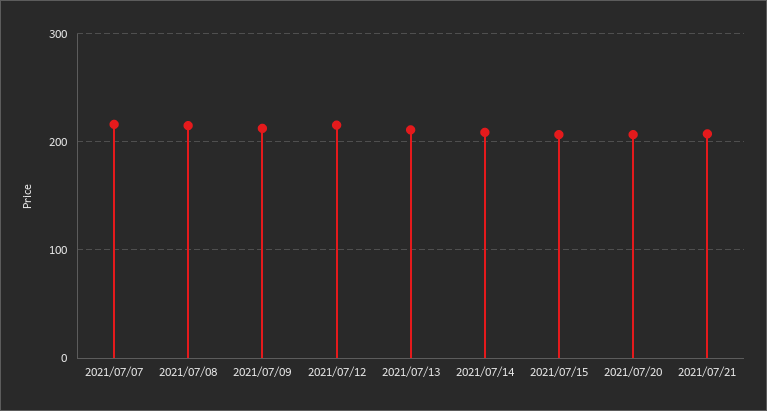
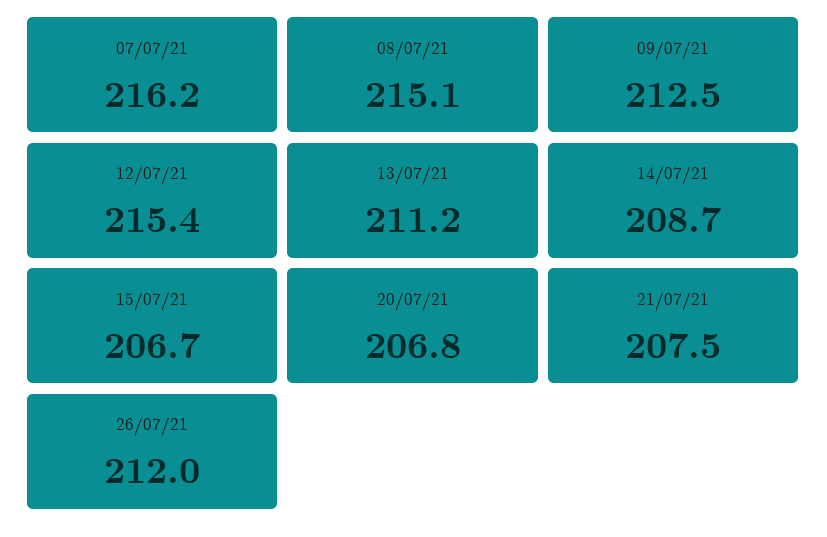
26/07/21: none -> 212

